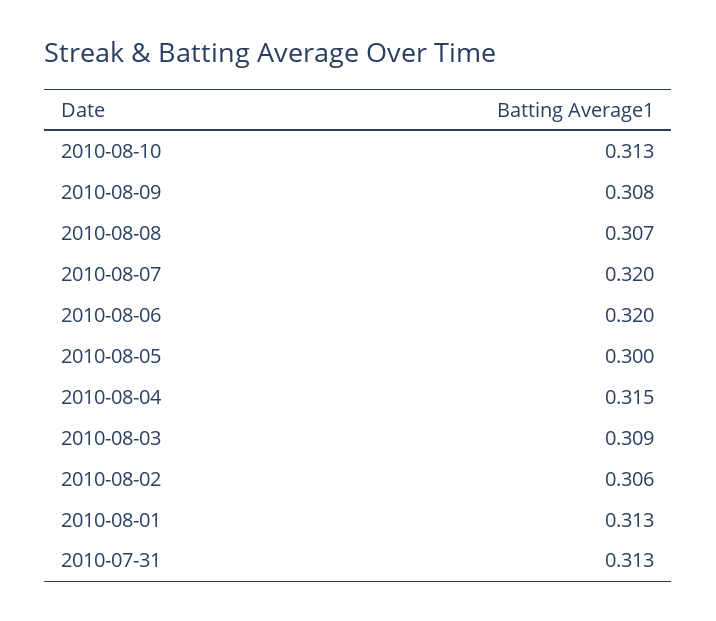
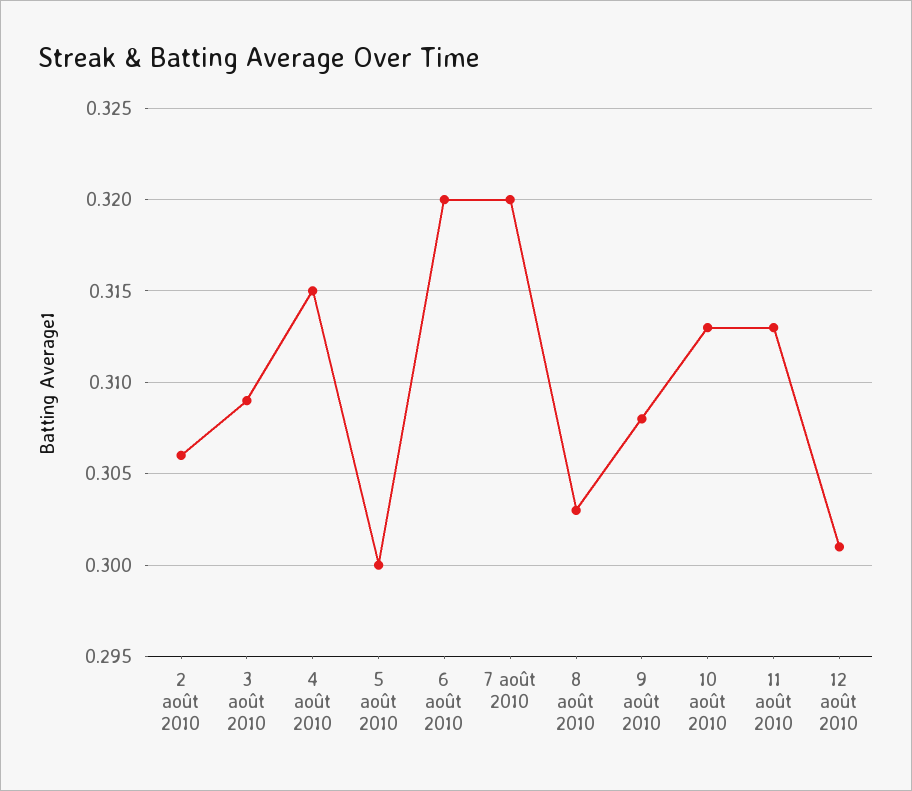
2010-08-08: 0.307 -> 0.303
2010-08-01: 0.313 -> none
2010-07-31: 0.313 -> none
11 août 2010: none -> 0.313
12 août 2010: none -> 0.301

